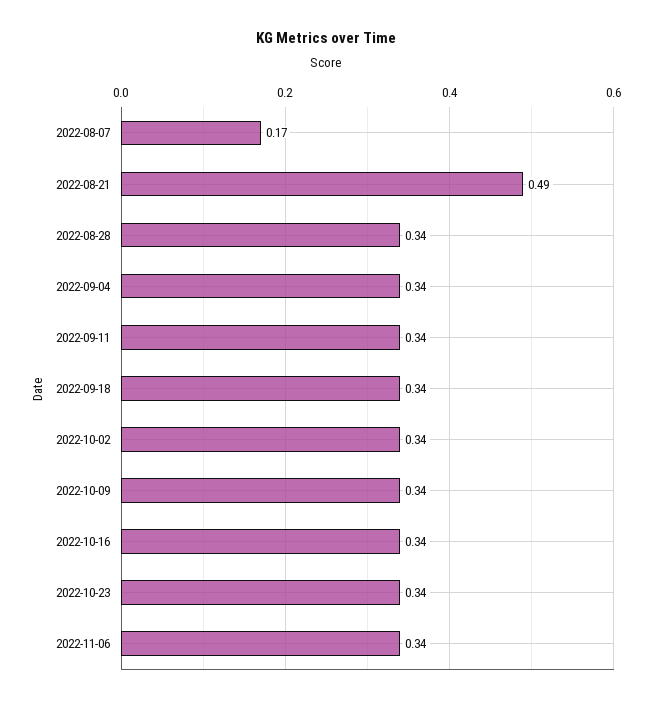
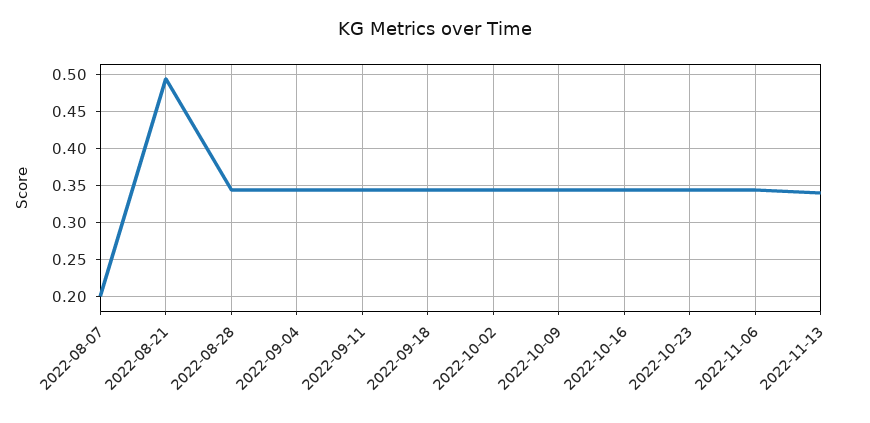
2022-08-07: 0.17 -> 0.2
2022-11-13: none -> 0.34

